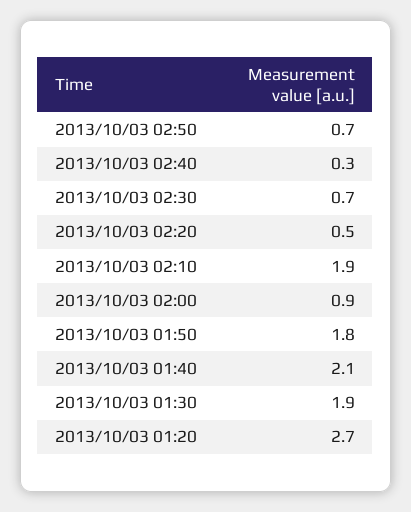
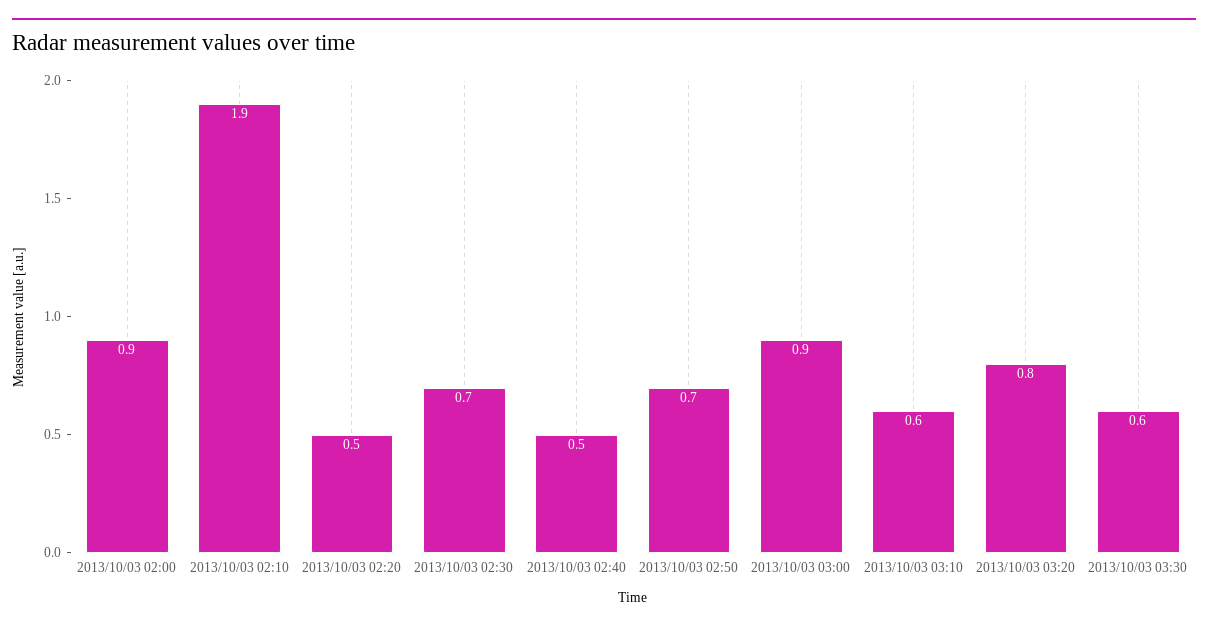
2013/10/03 02:40: 0.3 -> 0.5
2013/10/03 01:50: 1.8 -> none
2013/10/03 01:40: 2.1 -> none
2013/10/03 01:30: 1.9 -> none
2013/10/03 01:20: 2.7 -> none
2013/10/03 03:00: none -> 0.9
2013/10/03 03:10: none -> 0.6
2013/10/03 03:20: none -> 0.8
2013/10/03 03:30: none -> 0.6

